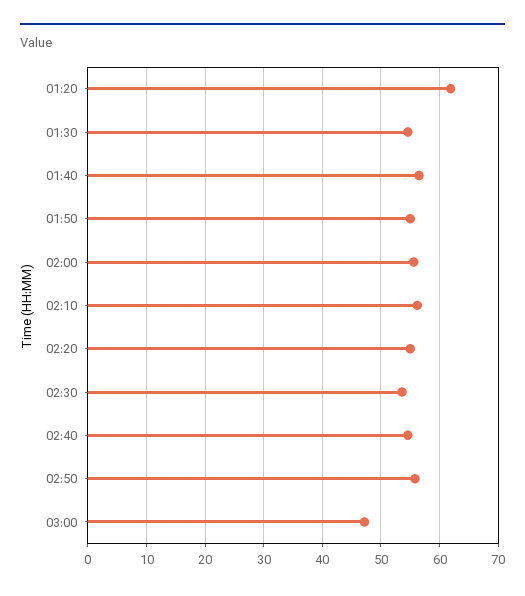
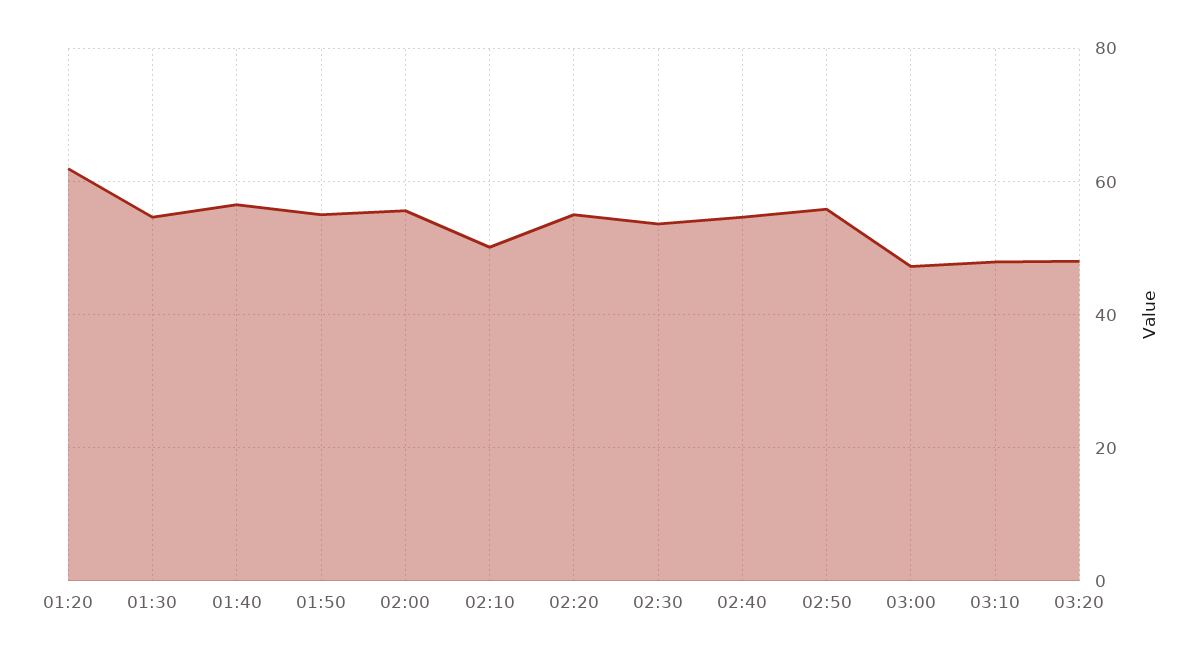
02:10: 56 -> 50
03:10: none -> 48
03:20: none -> 48

